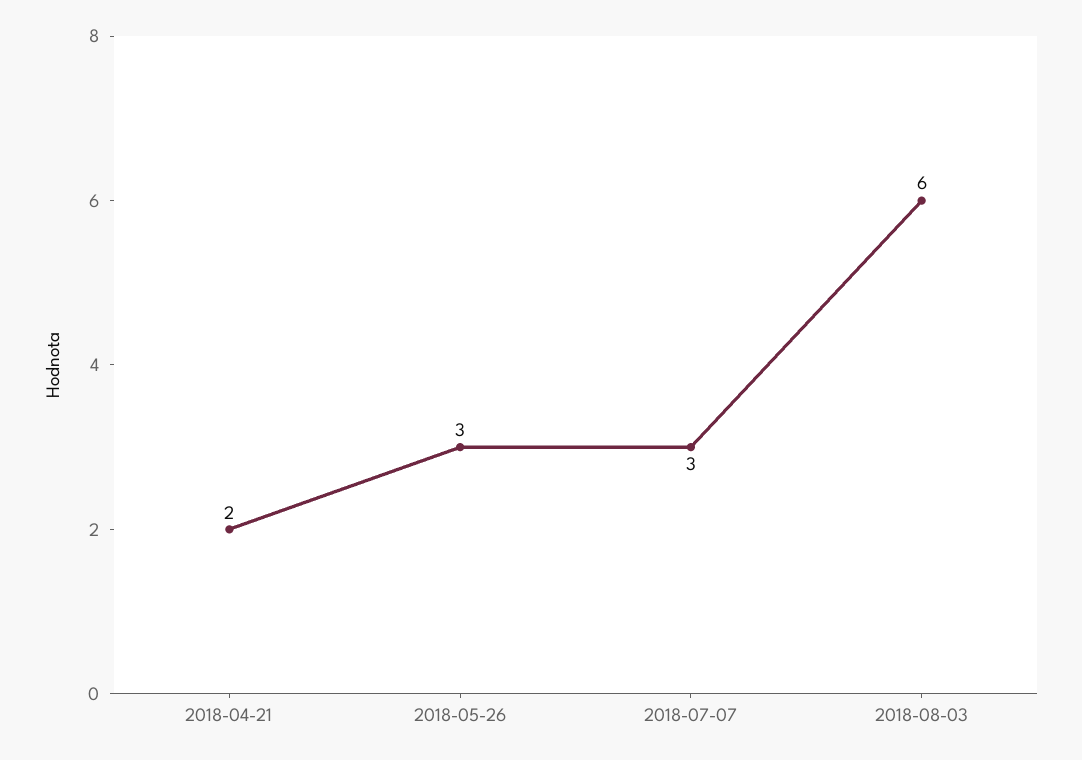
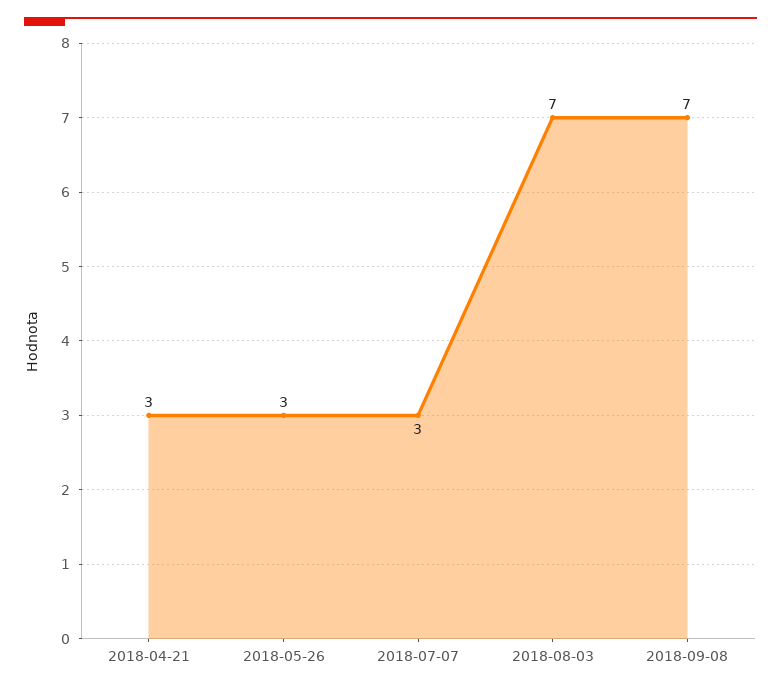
2018-04-21: 2 -> 3
2018-08-03: 6 -> 7
2018-09-08: none -> 7

